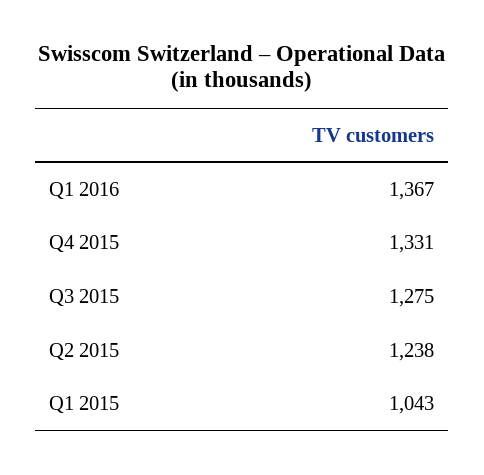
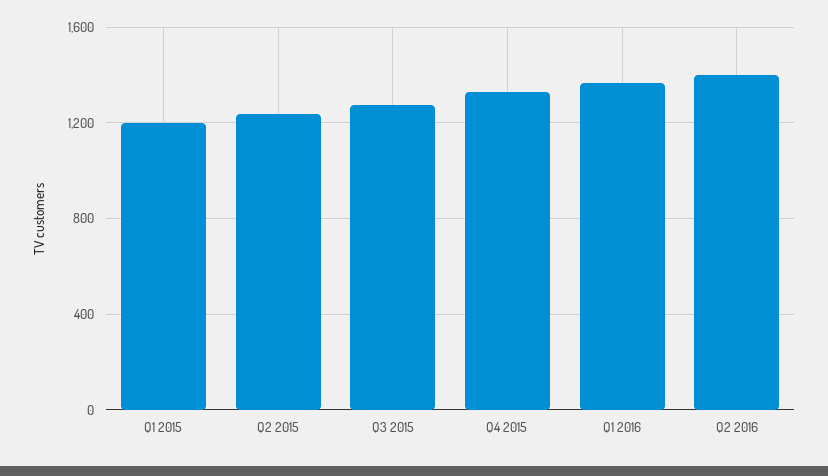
Q1 2015: 1043 -> 1200
Q2 2016: none -> 1400

